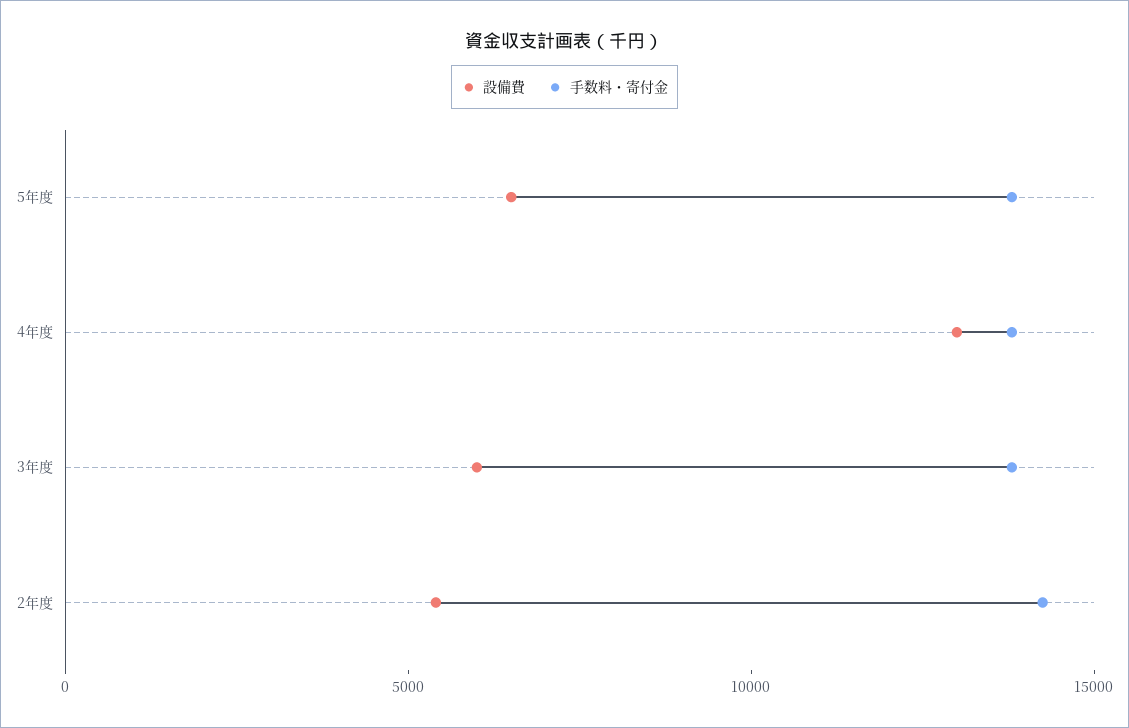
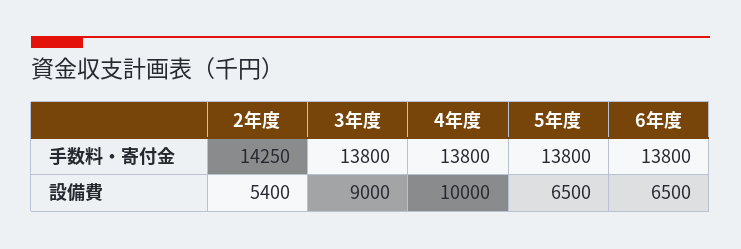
設備費, 4年度: 13000 -> 10000
設備費, 3年度: 6000 -> 9000
手数料・寄付金, 6年度: none -> 13800
設備費, 6年度: none -> 6500

